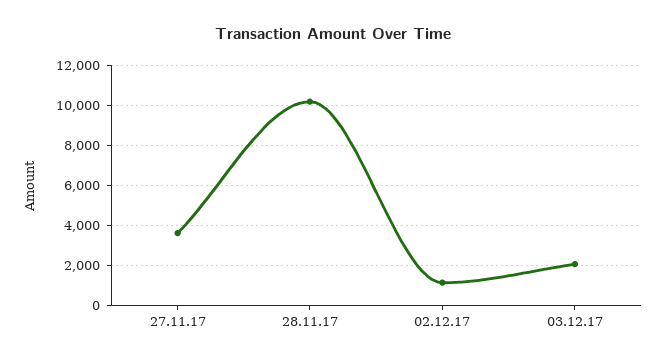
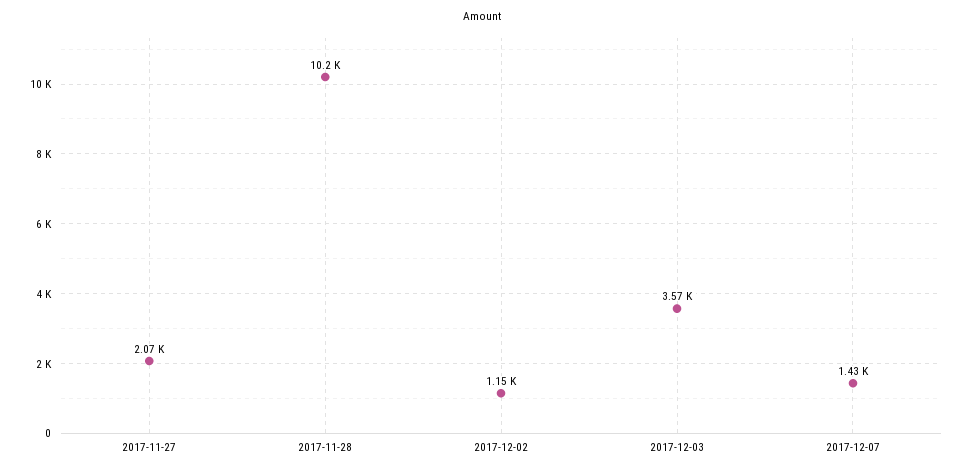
27.11.17: 3500 -> 2070
03.12.17: 2000 -> 3570
2017-12-07: none -> 1430

